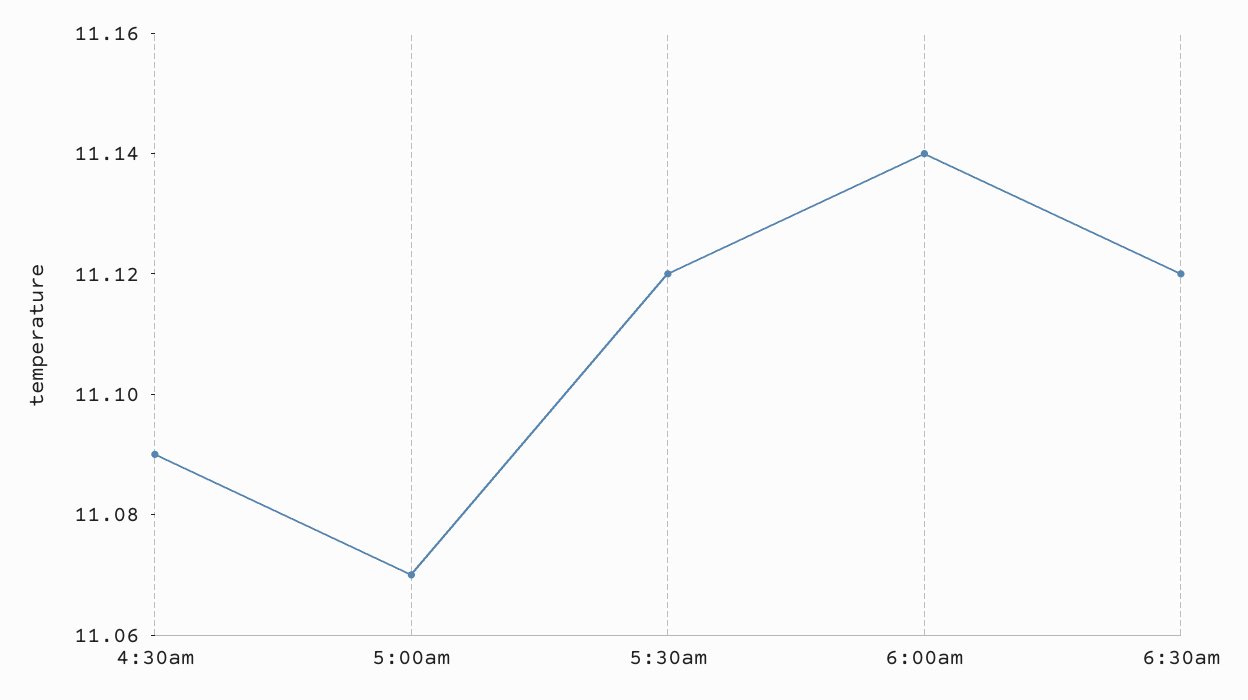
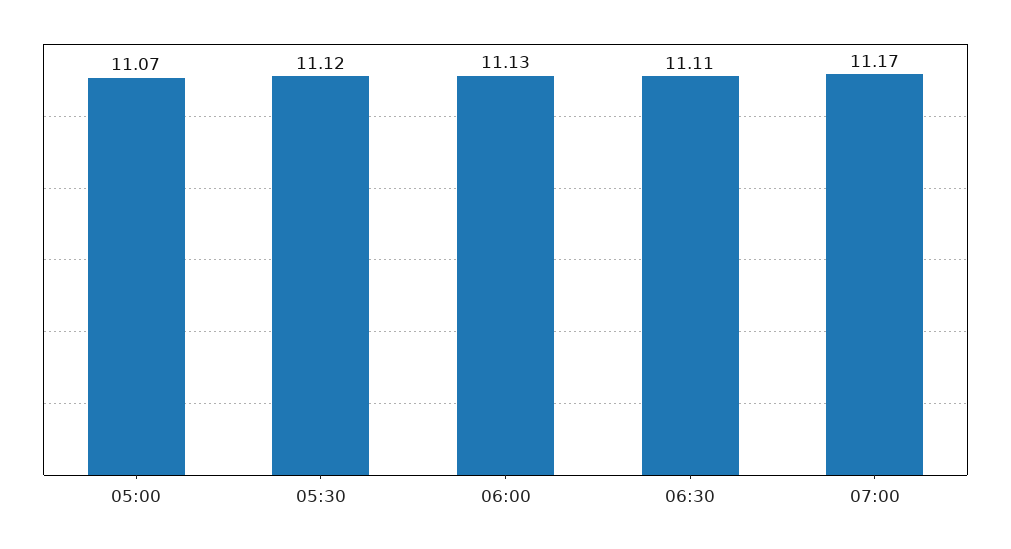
4:30am: 11.09 -> none
6:00am: 11.14 -> 11.13
6:30am: 11.12 -> 11.11
07:00: none -> 11.17

